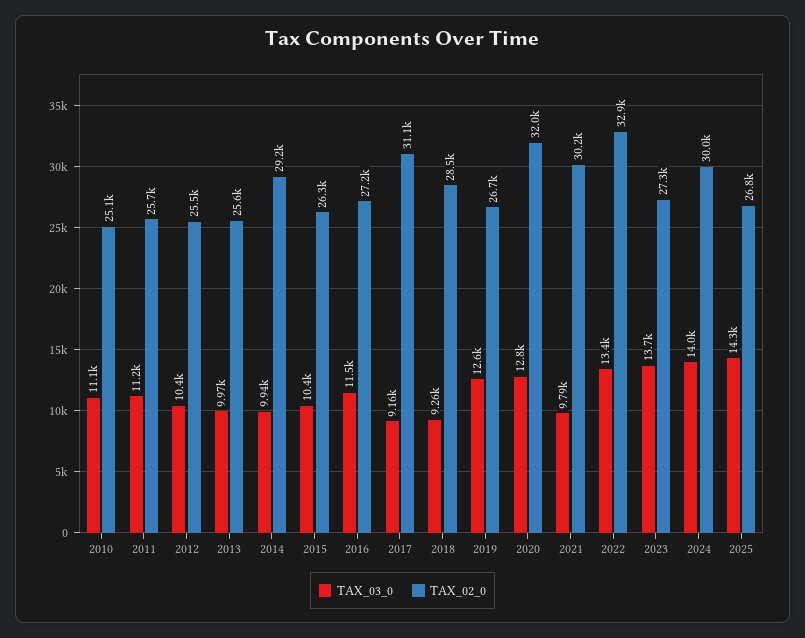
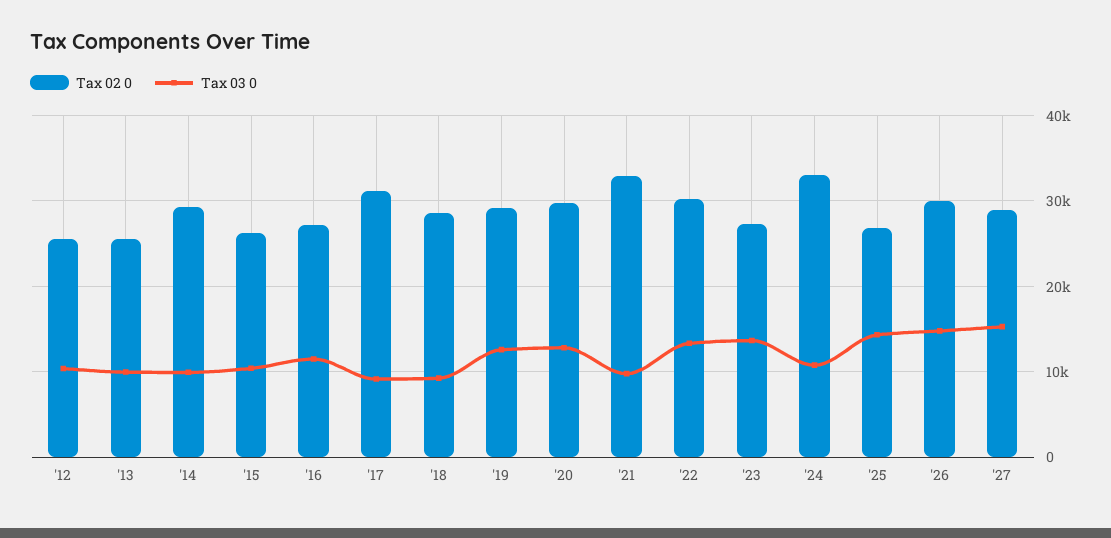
TAX_03_0, 2010: 11100 -> none
TAX_02_0, 2010: 25100 -> none
TAX_03_0, 2011: 11200 -> none
TAX_02_0, 2011: 25700 -> none
TAX_02_0, 2019: 26700 -> 29000
TAX_02_0, 2020: 32000 -> 30000
TAX_02_0, 2021: 30200 -> 33000
TAX_02_0, 2022: 32900 -> 30000
TAX_03_0, 2024: 14000 -> 11000
TAX_02_0, 2024: 30000 -> 33000
TAX_02_0, '26: none -> 30000
TAX_03_0, '26: none -> 15000
TAX_02_0, '27: none -> 29000
TAX_03_0, '27: none -> 15000

